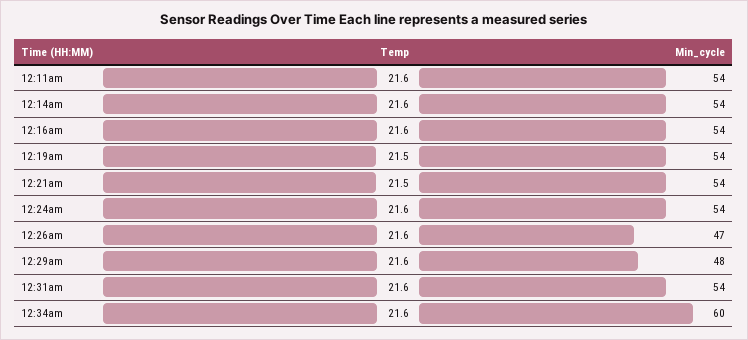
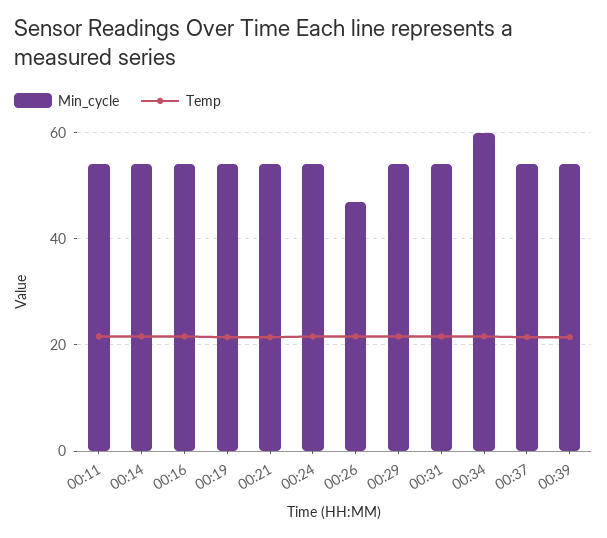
Min_cycle, 12:29am: 48 -> 54
Min_cycle, 00:37: none -> 54
Temp, 00:37: none -> 22
Min_cycle, 00:39: none -> 54
Temp, 00:39: none -> 22

